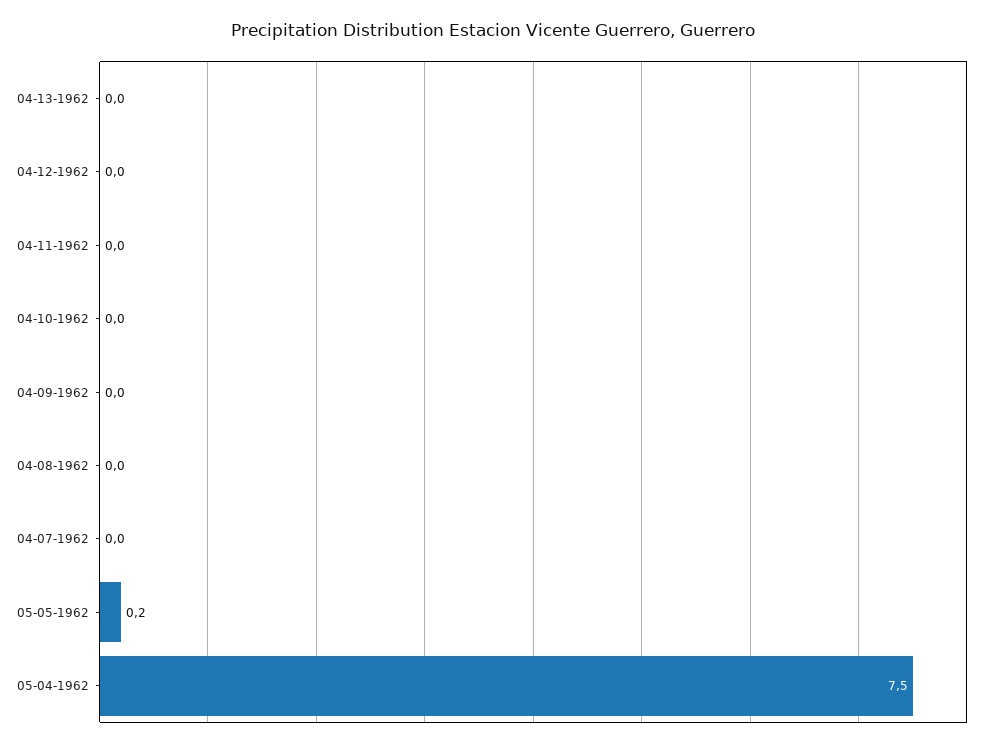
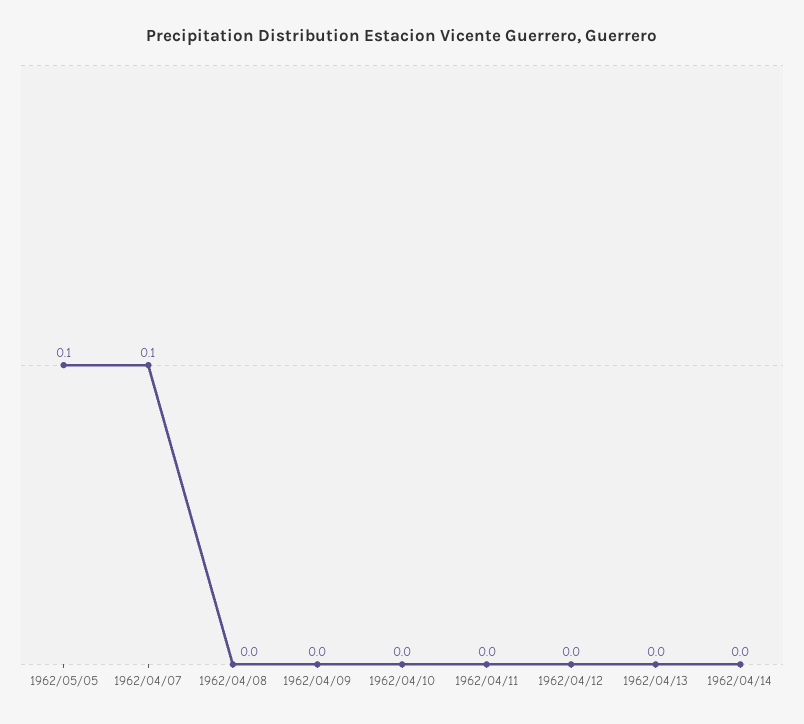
04-07-1962: 0 -> 0.1
05-05-1962: 0.2 -> 0.1
05-04-1962: 7.5 -> none
1962/04/14: none -> 0

